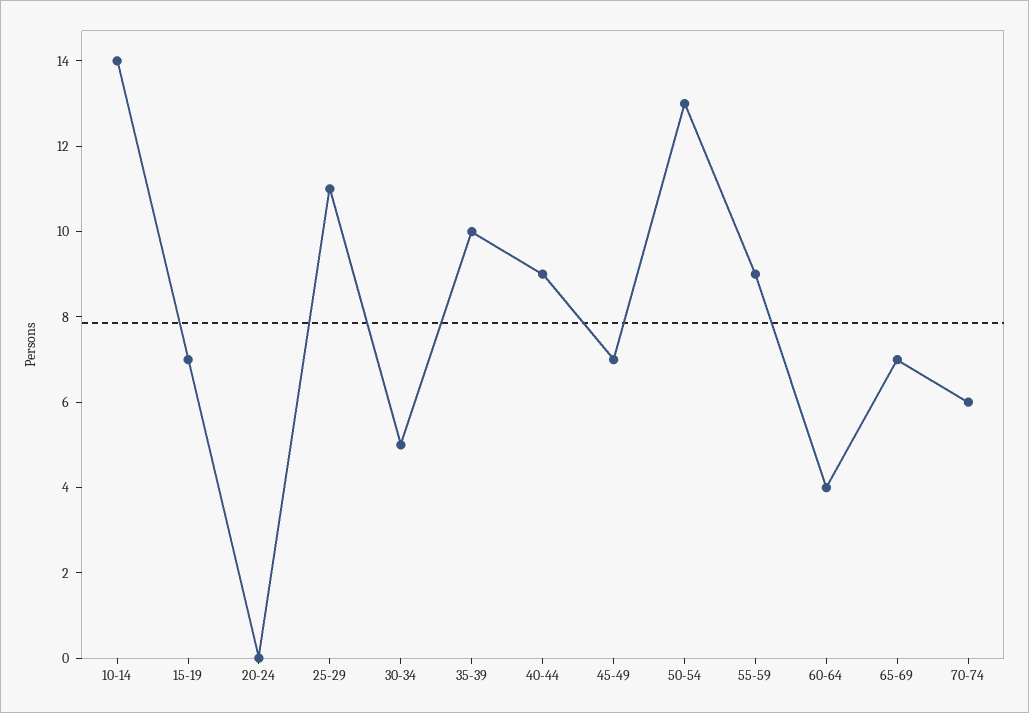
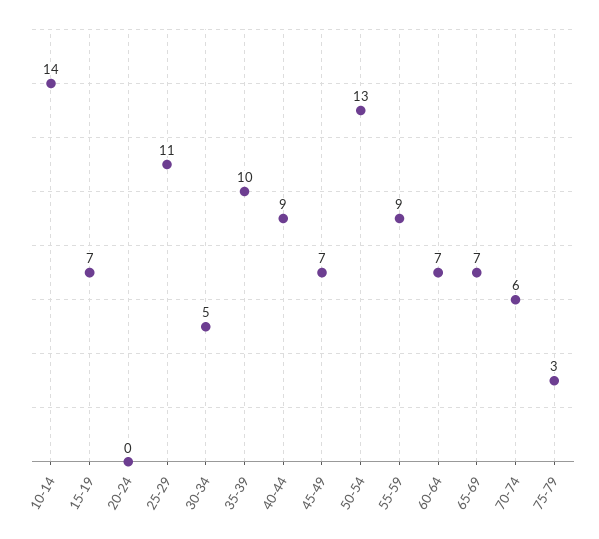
60-64: 4 -> 7
75-79: none -> 3

